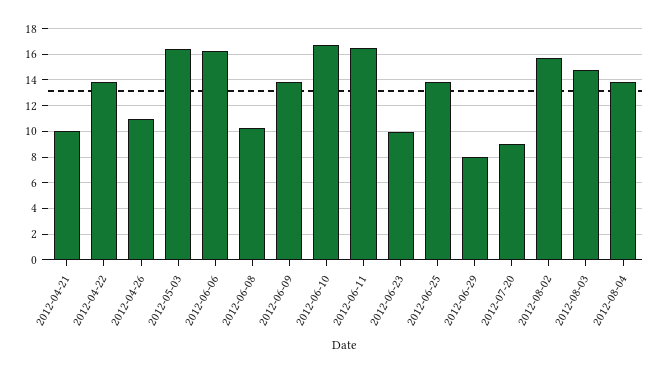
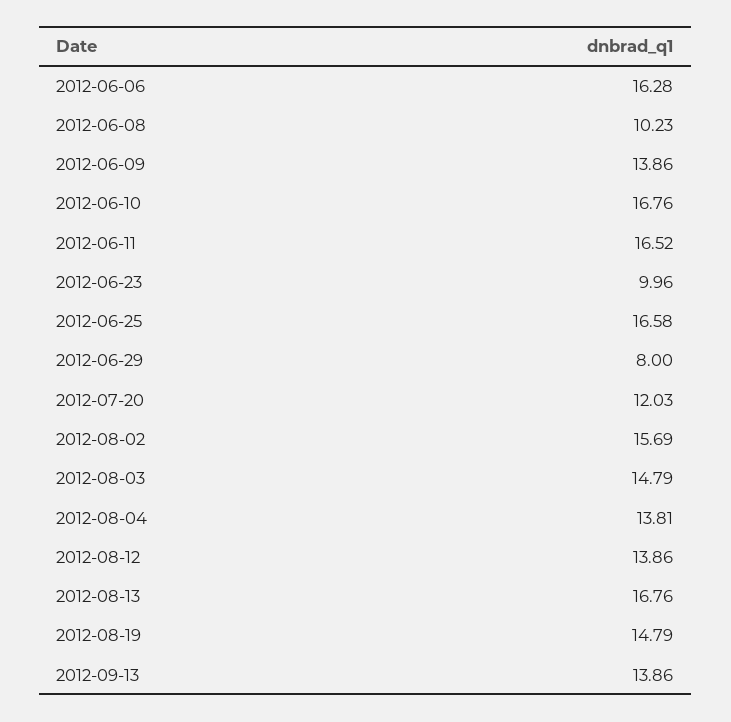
2012-04-21: 10 -> none
2012-04-22: 14 -> none
2012-04-26: 11 -> none
2012-05-03: 16.5 -> none
2012-06-25: 14 -> 16.58
2012-07-20: 9 -> 12.03
2012-08-12: none -> 13.86
2012-08-13: none -> 16.76
2012-08-19: none -> 14.79
2012-09-13: none -> 13.86

